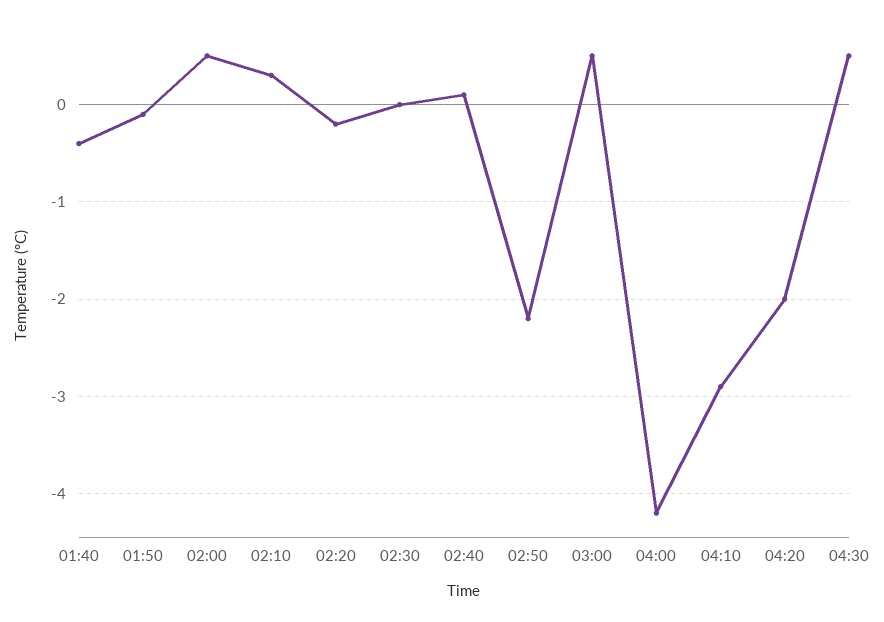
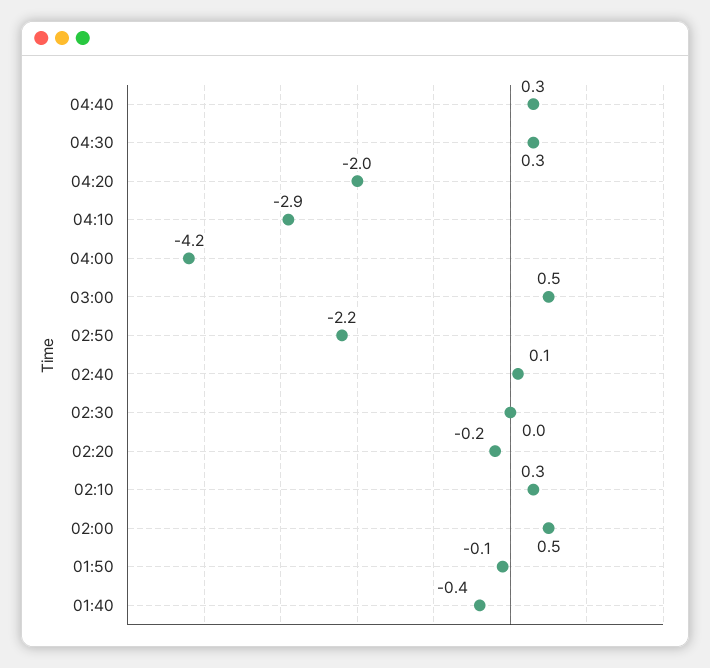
04:30: 0.5 -> 0.3
04:40: none -> 0.3

